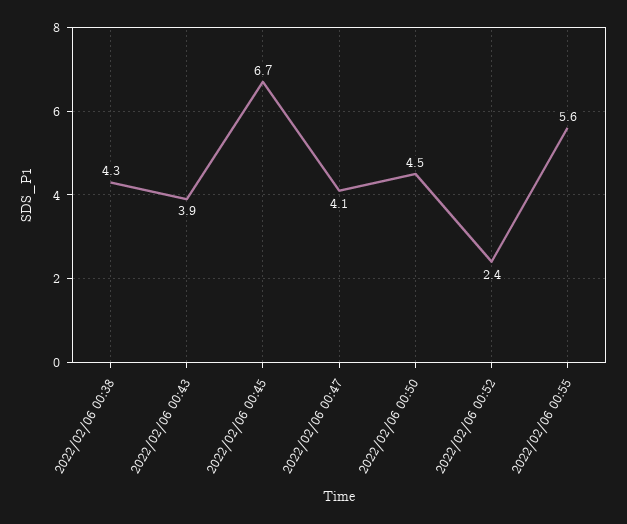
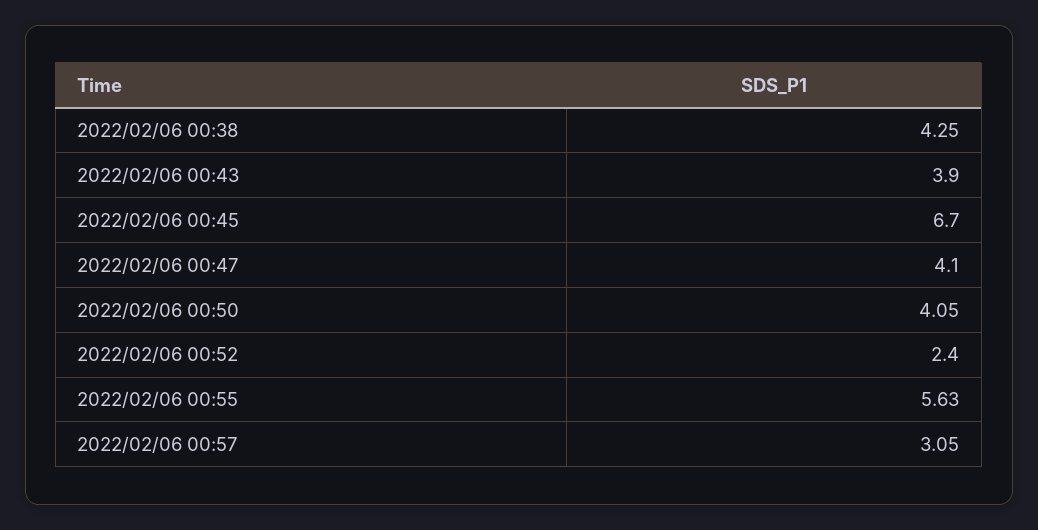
2022/02/06 00:50: 4.5 -> 4.05
2022/02/06 00:57: none -> 3.05

